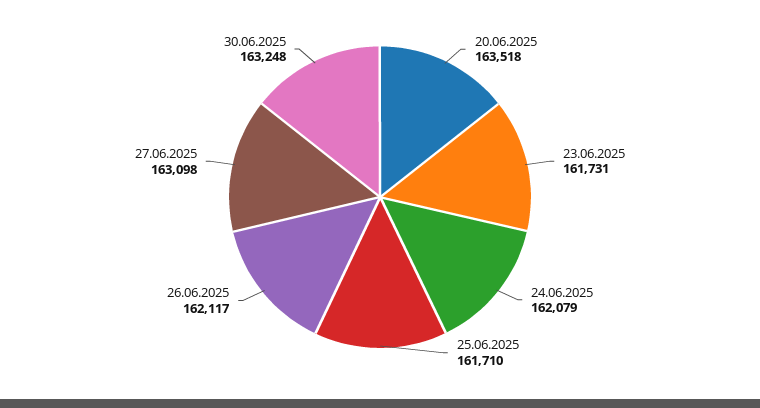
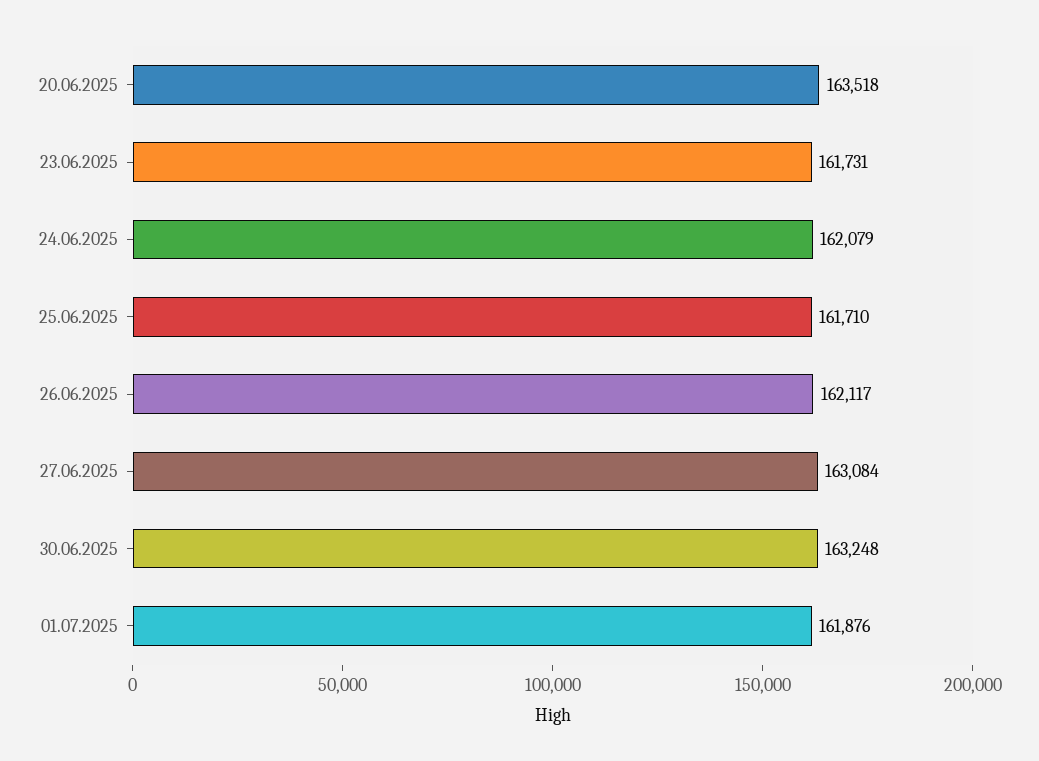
27.06.2025: 163098 -> 163084
01.07.2025: none -> 161876

